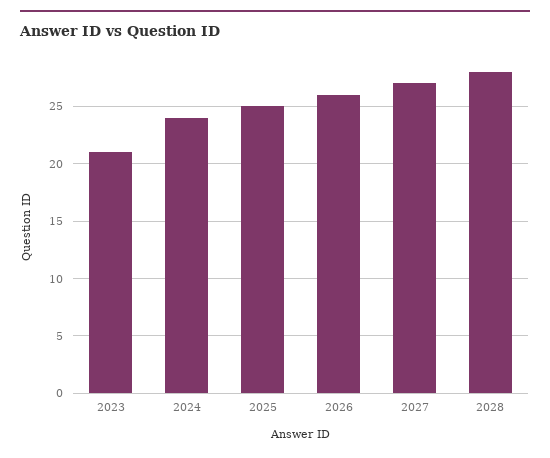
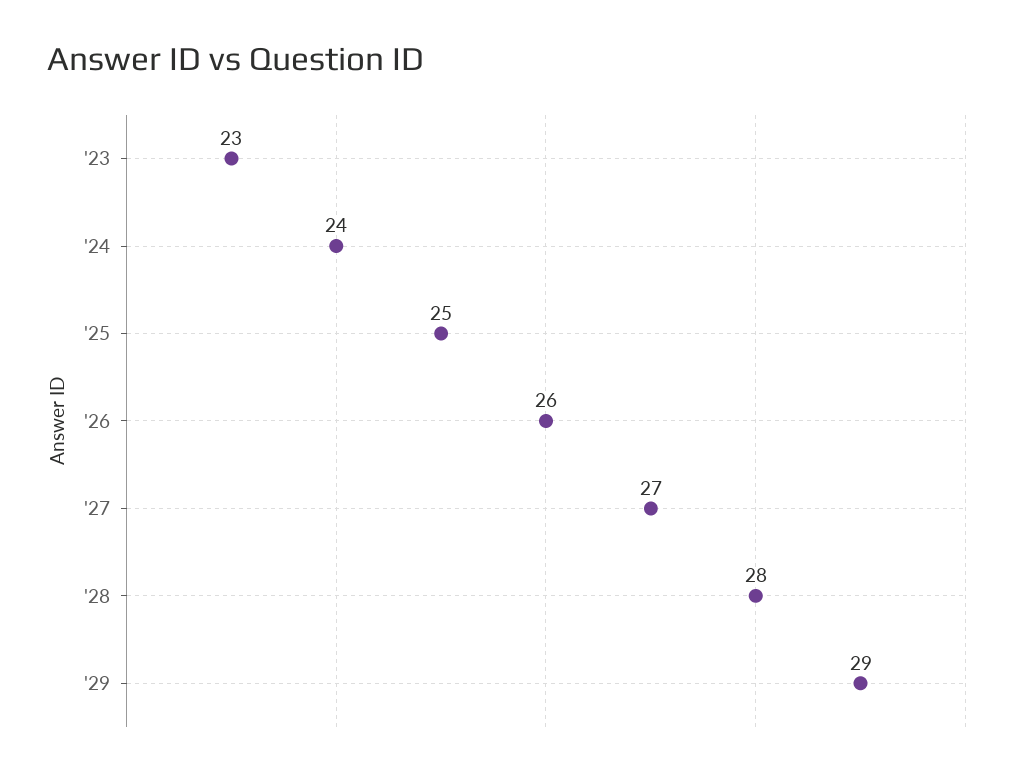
2023: 21 -> 23
'29: none -> 29

